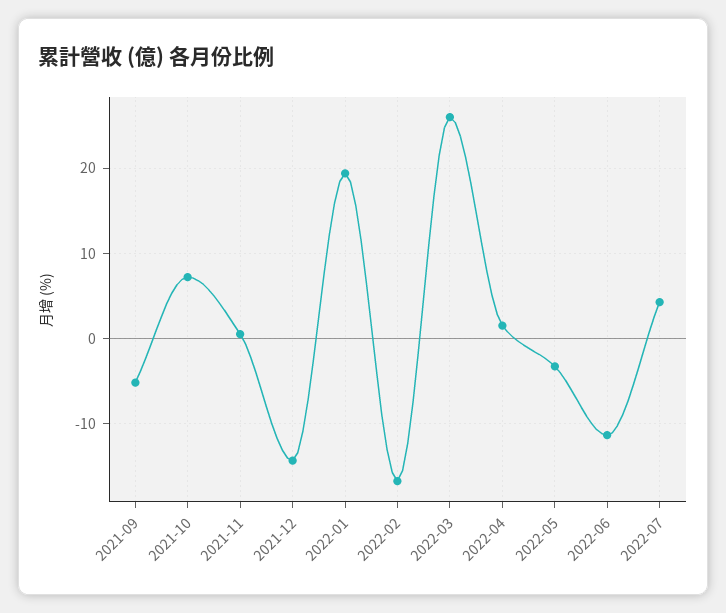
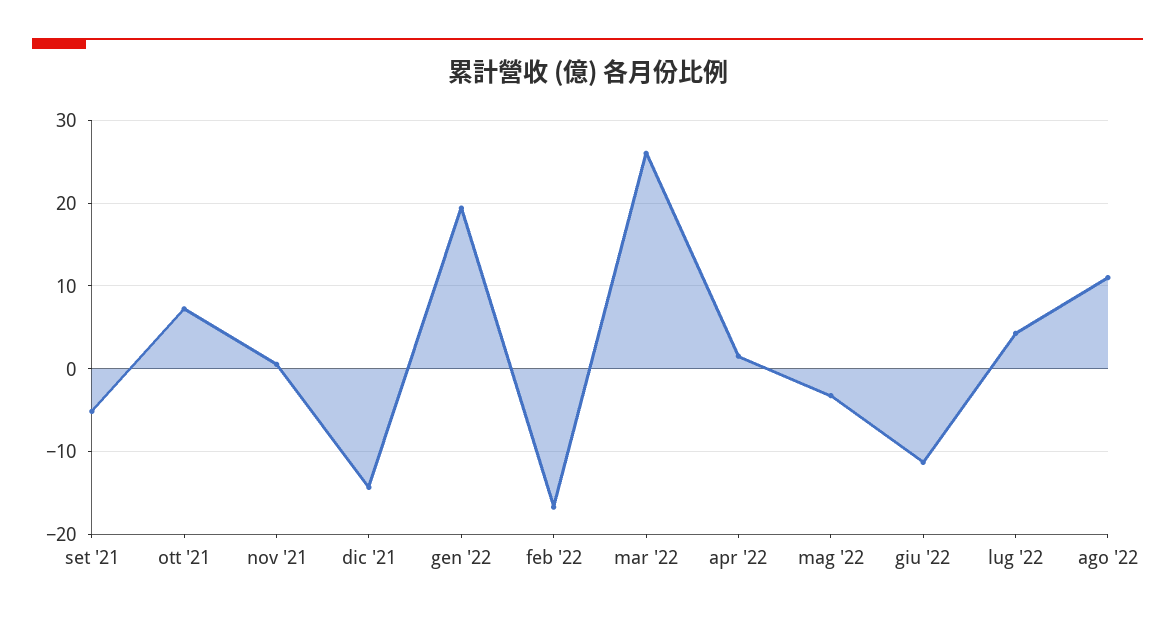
ago '22: none -> 11

